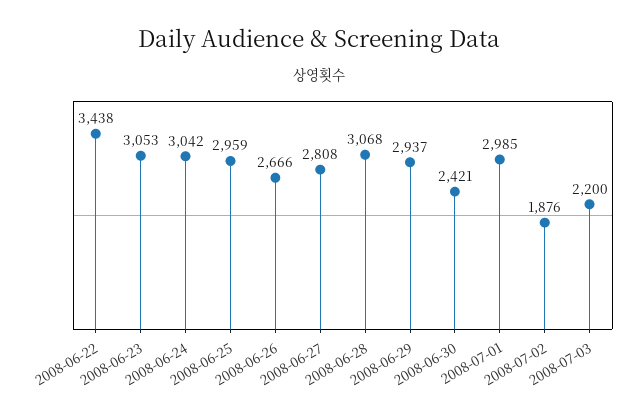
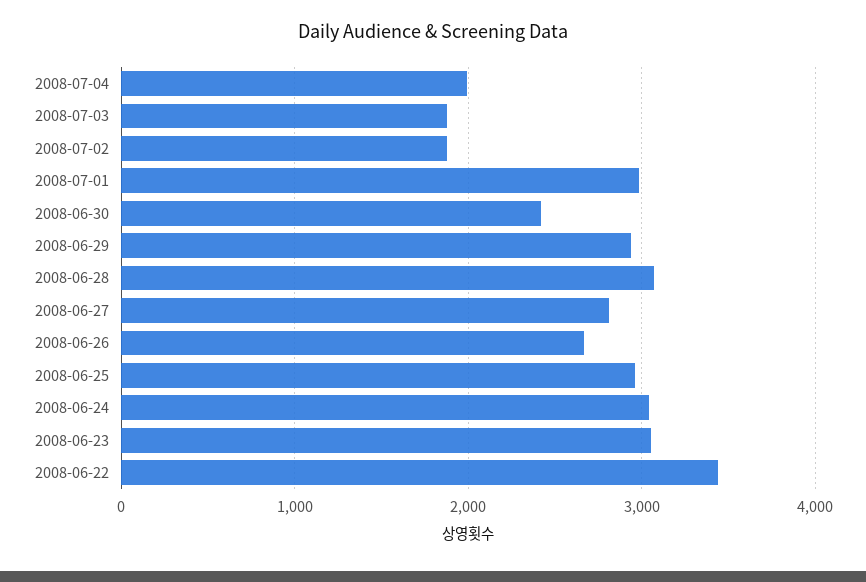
2008-07-03: 2200 -> 1900
2008-07-04: none -> 2000

